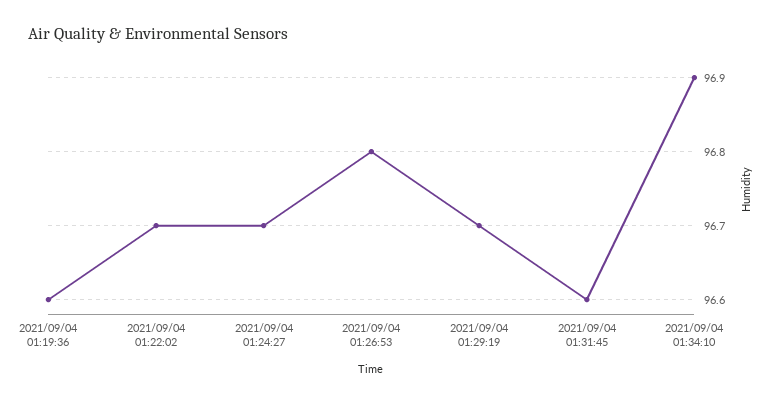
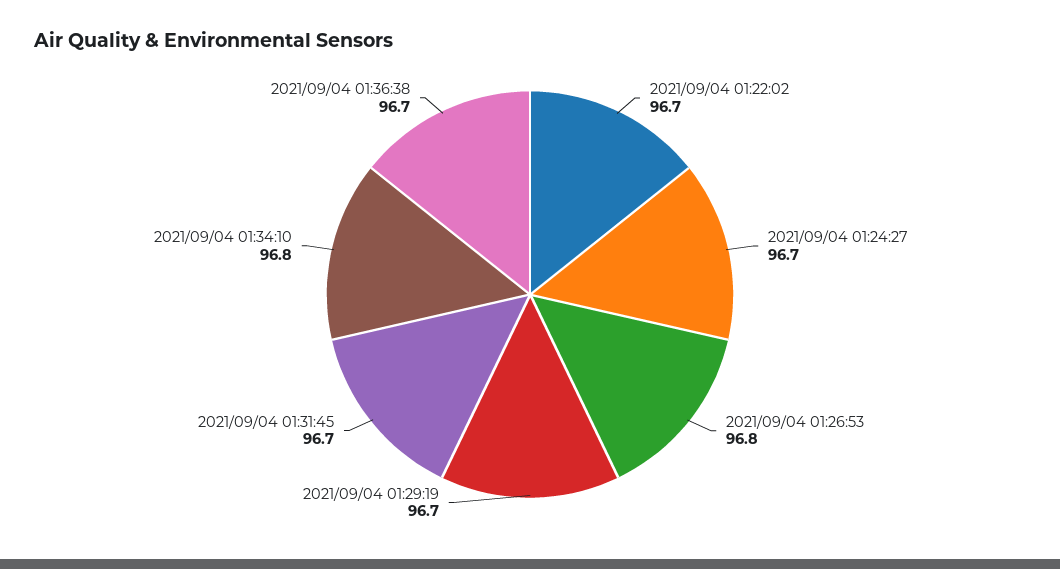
2021/09/04 01:19:36: 96.6 -> none
2021/09/04 01:31:45: 96.6 -> 96.7
2021/09/04 01:34:10: 96.9 -> 96.8
2021/09/04 01:36:38: none -> 96.7

